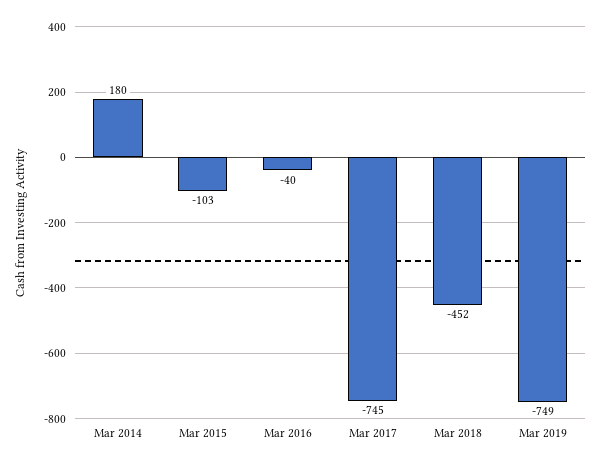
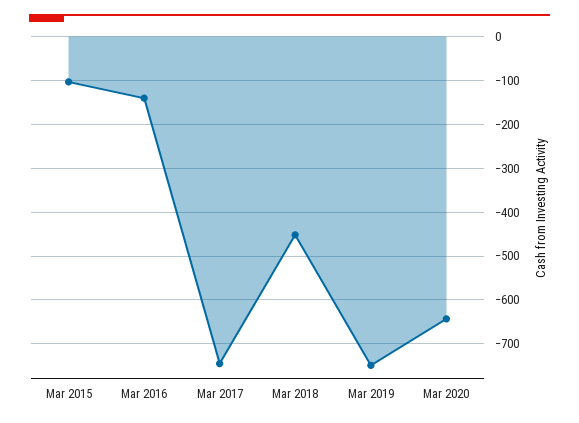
Mar 2014: 180 -> none
Mar 2016: -40 -> -140
Mar 2020: none -> -640

